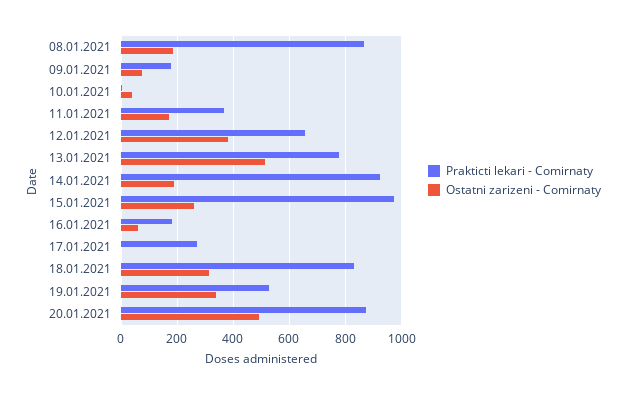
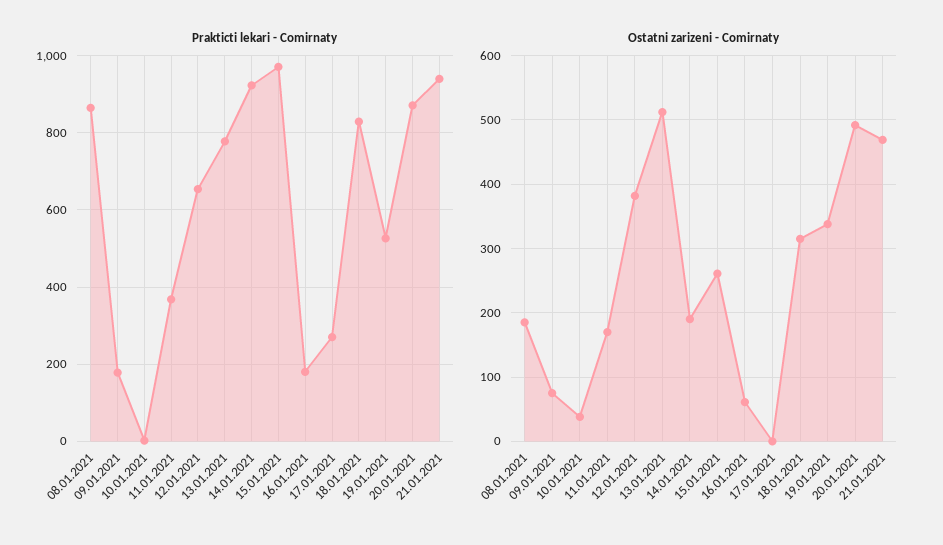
Prakticti lekari - Comirnaty, 21.01.2021: none -> 940
Ostatni zarizeni - Comirnaty, 21.01.2021: none -> 470

